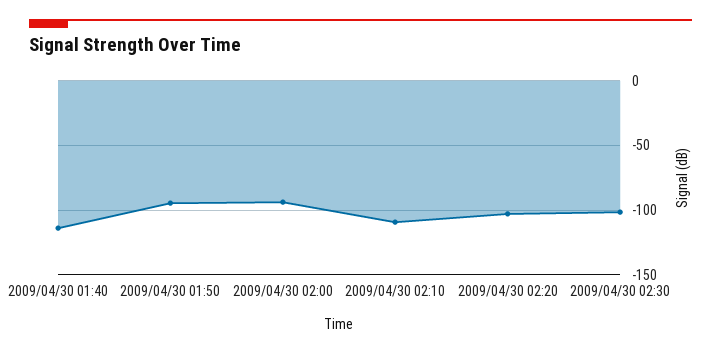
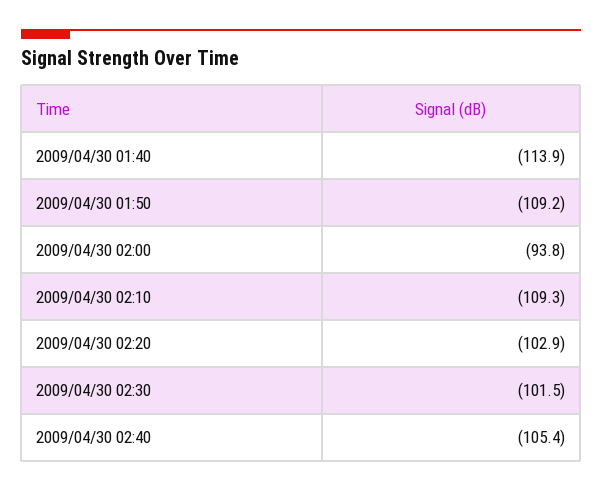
2009/04/30 01:50: -95 -> -109.2
2009/04/30 02:40: none -> -105.4

